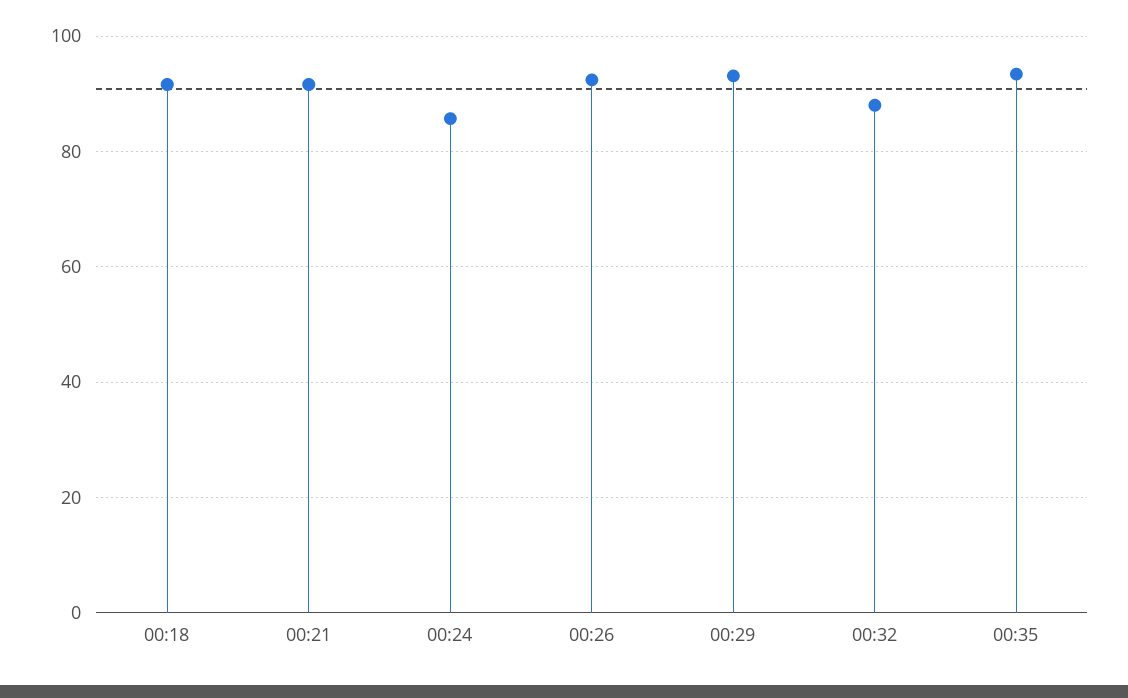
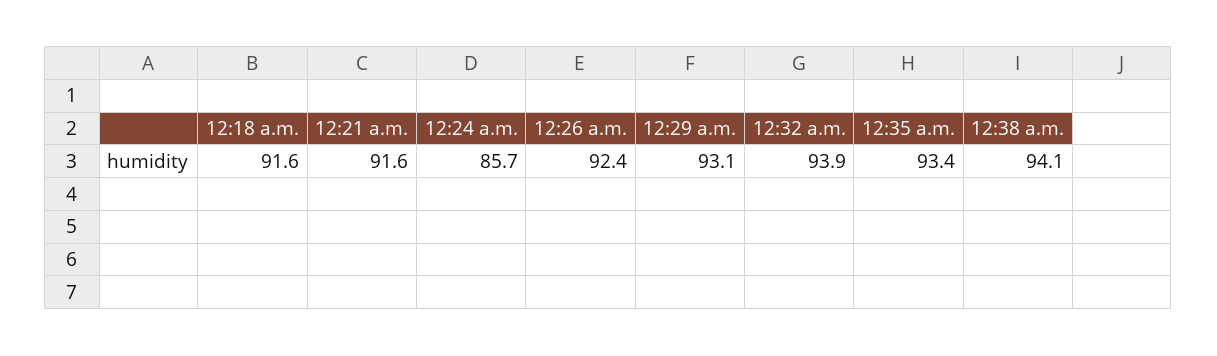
00:32: 88 -> 93.9
12:38 a.m.: none -> 94.1

